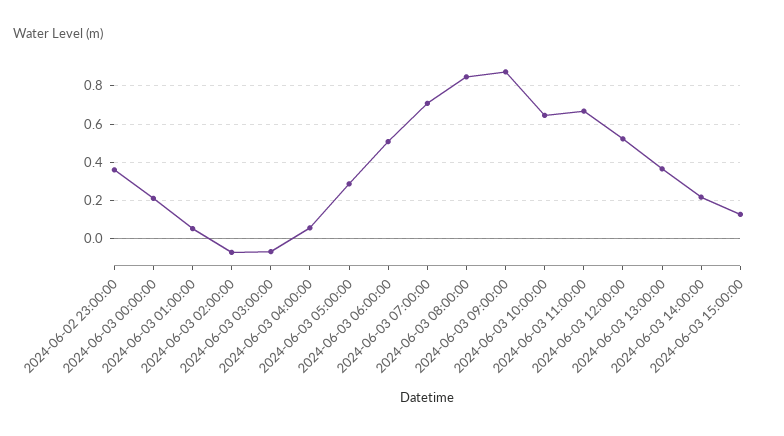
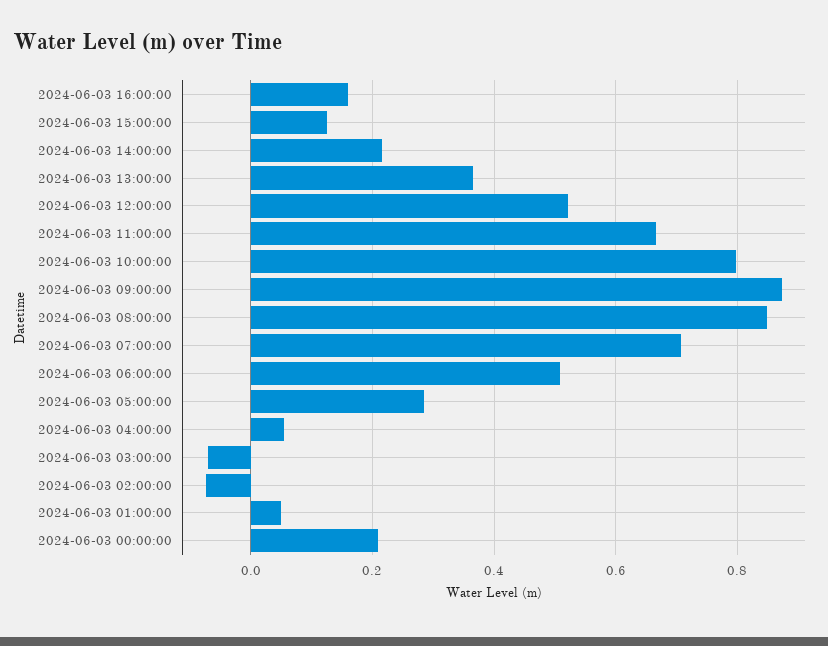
2024-06-02 23:00:00: 0.35 -> none
2024-06-03 10:00:00: 0.65 -> 0.8
2024-06-03 16:00:00: none -> 0.16

